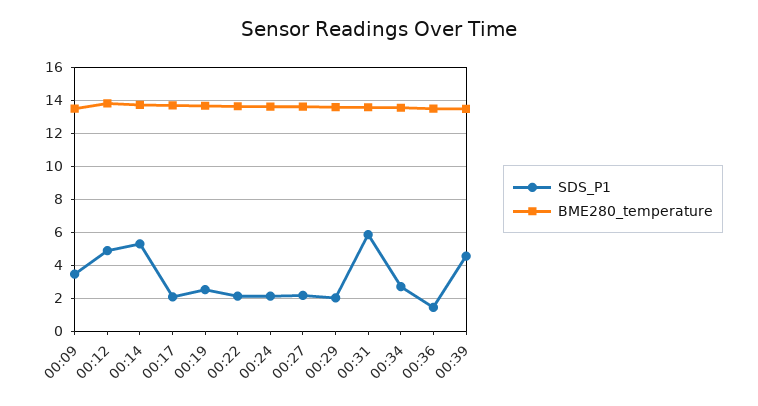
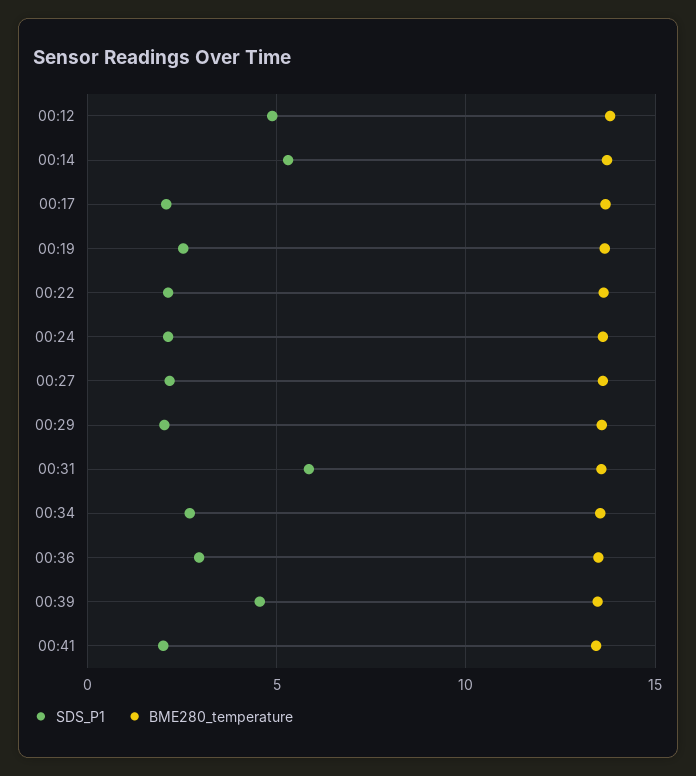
SDS_P1, 00:09: 3.5 -> none
BME280_temperature, 00:09: 13.5 -> none
SDS_P1, 00:36: 1.5 -> 3
SDS_P1, 00:41: none -> 2
BME280_temperature, 00:41: none -> 13.5

